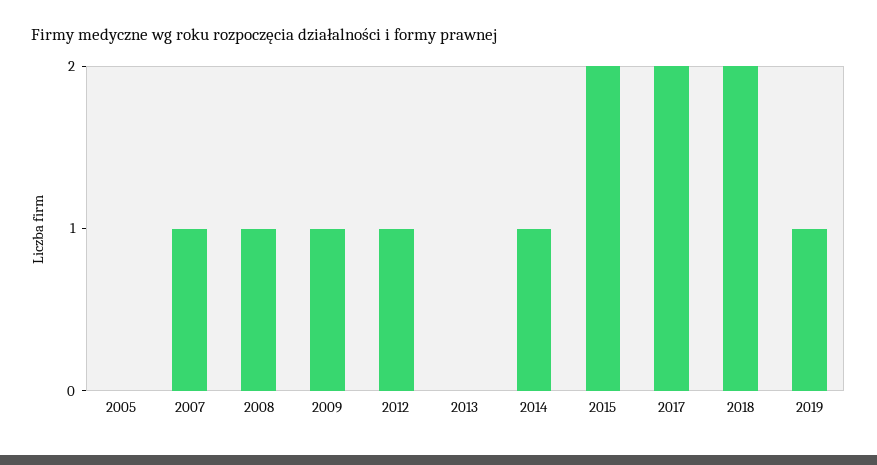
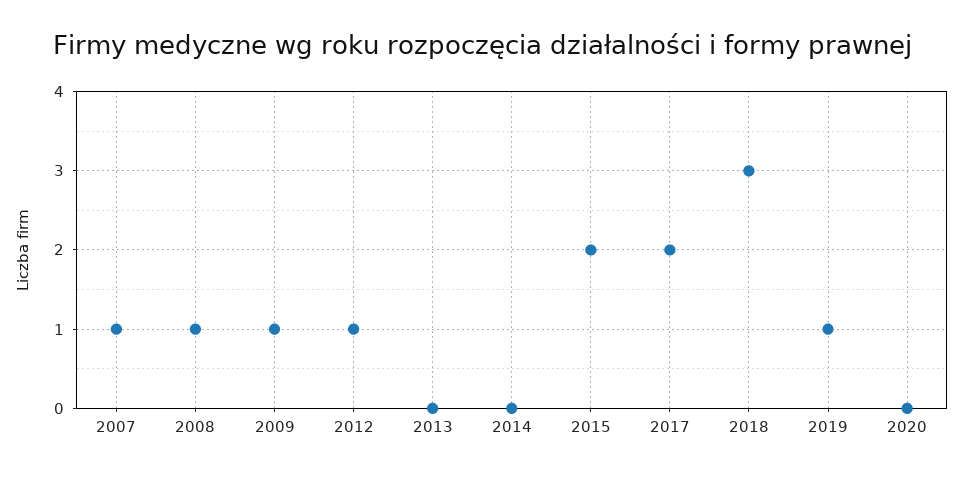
2005: 0 -> none
2014: 1 -> 0
2018: 2 -> 3
2020: none -> 0

